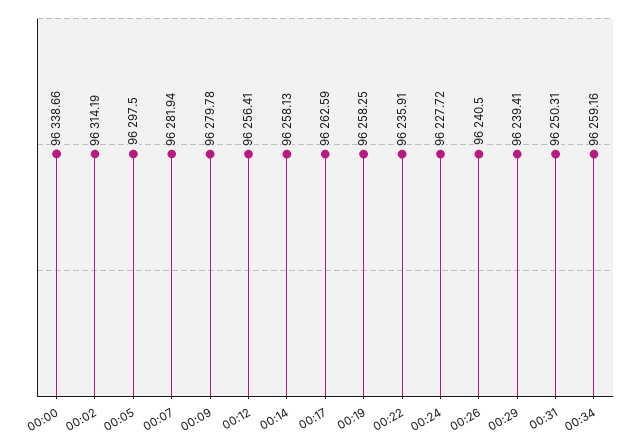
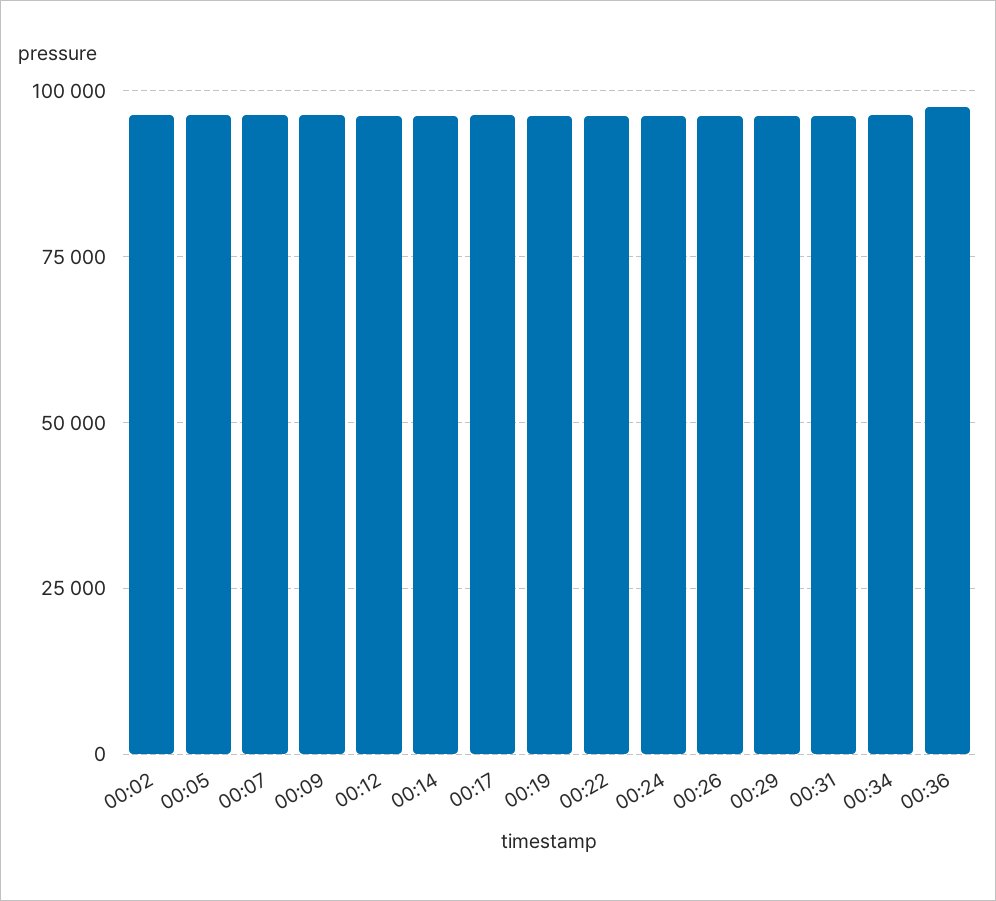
00:00: 96338.66 -> none
00:36: none -> 97500

